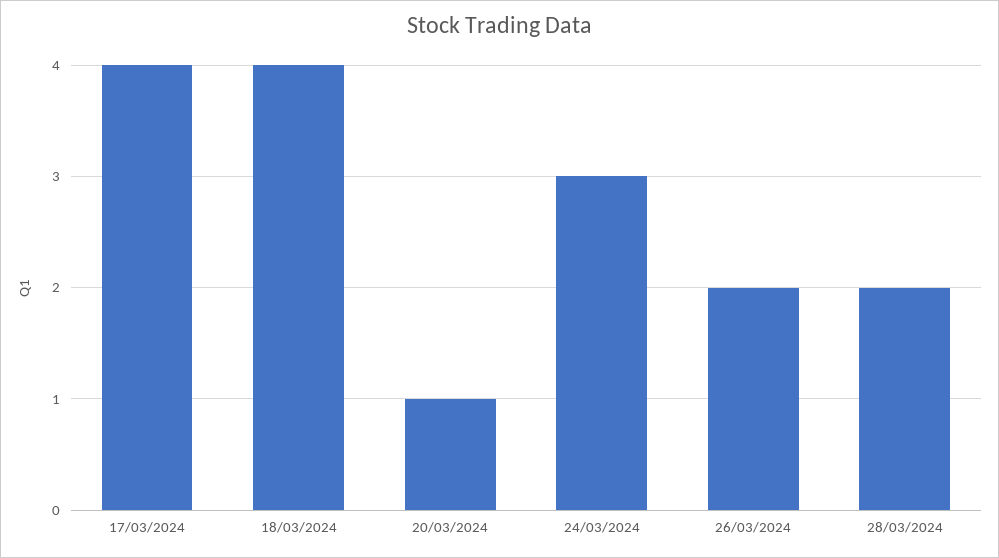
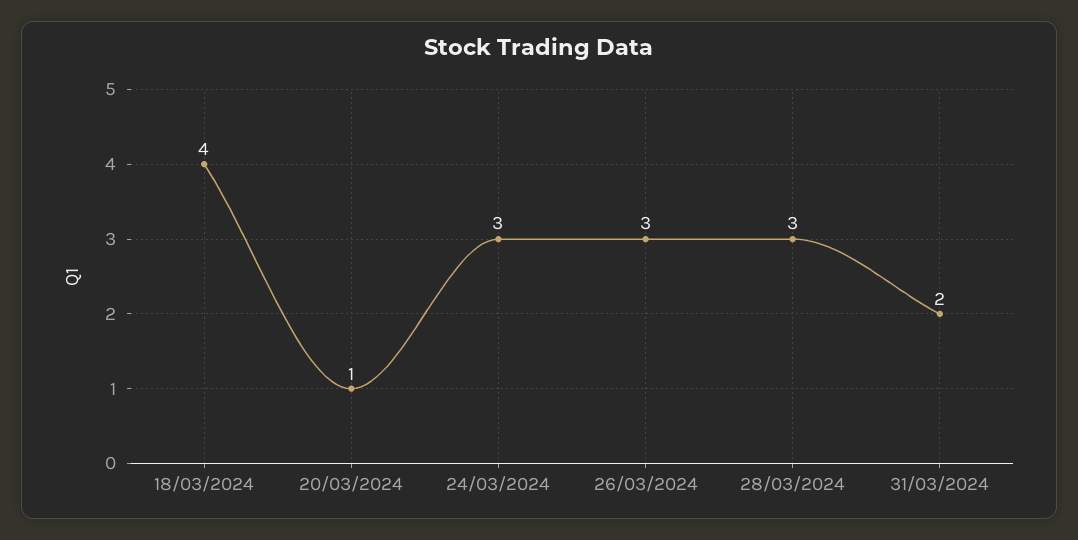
17/03/2024: 4 -> none
26/03/2024: 2 -> 3
28/03/2024: 2 -> 3
31/03/2024: none -> 2

